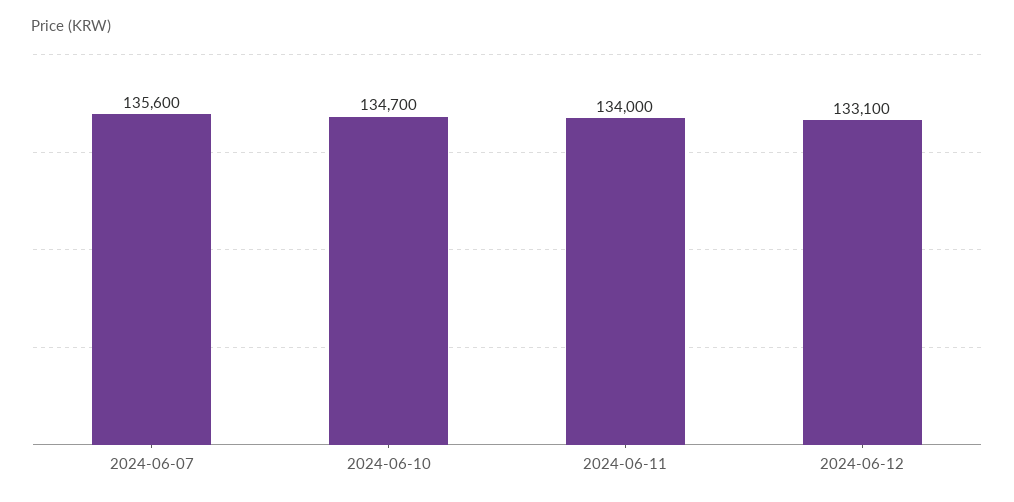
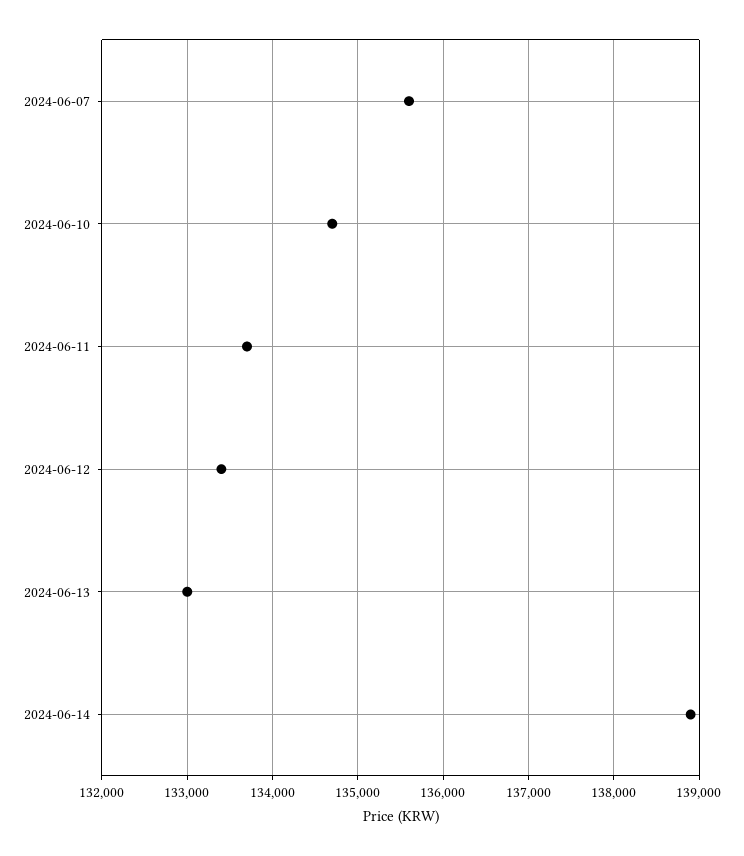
2024-06-11: 134000 -> 133700
2024-06-12: 133100 -> 133400
2024-06-13: none -> 133000
2024-06-14: none -> 138900

